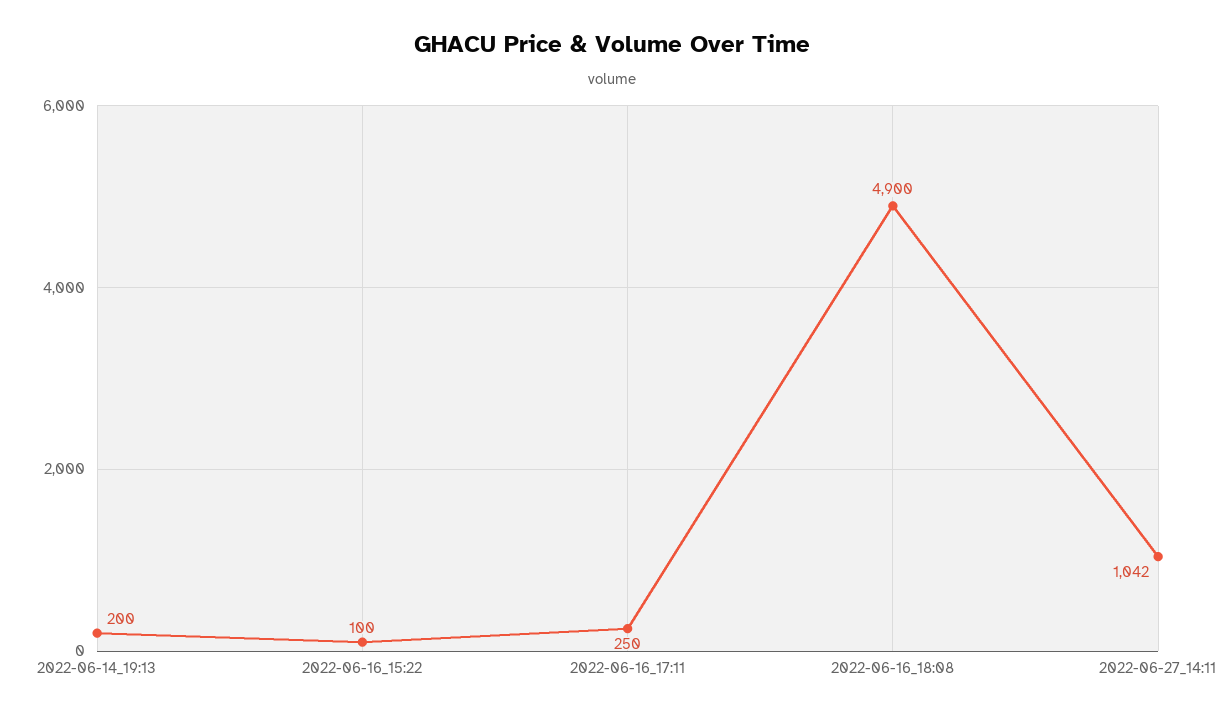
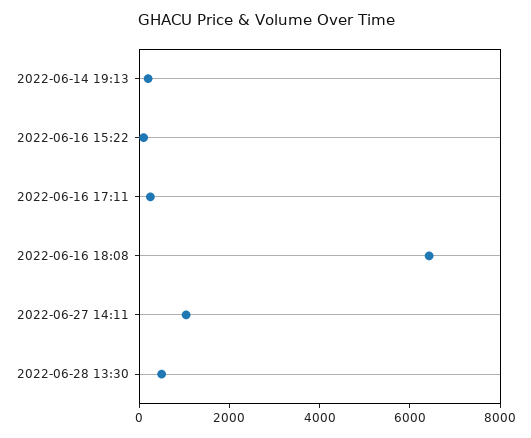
2022-06-16_18:08: 4900 -> 6500
2022-06-28 13:30: none -> 500

